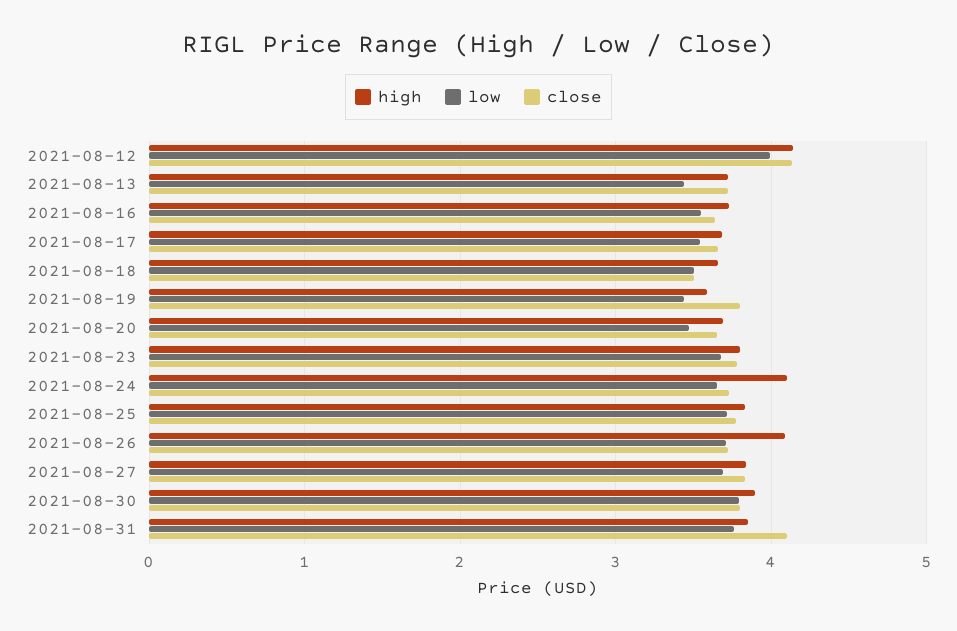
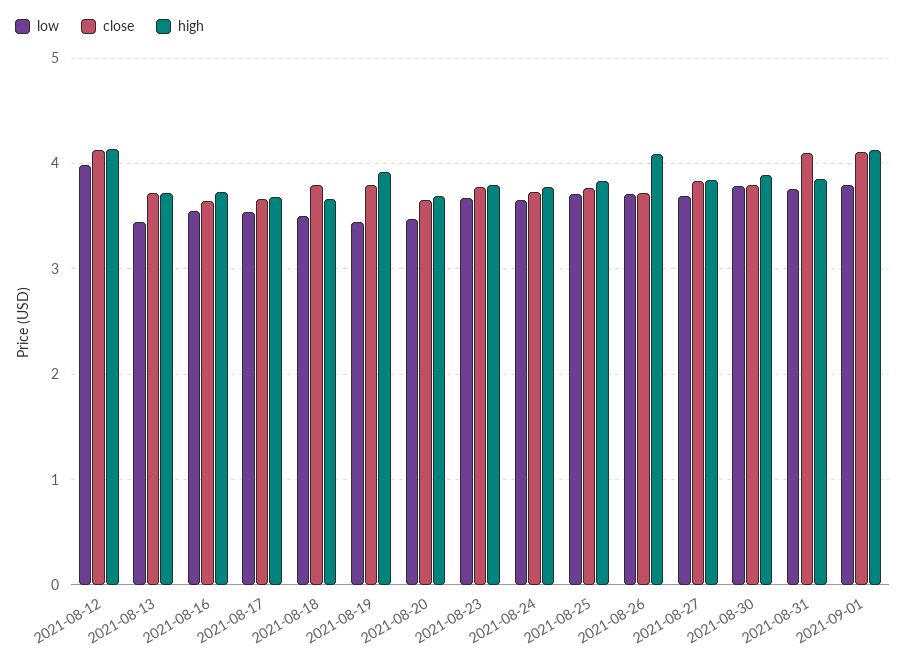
close, 2021-08-18: 3.5 -> 3.8
high, 2021-08-19: 3.6 -> 3.9
high, 2021-08-24: 4.1 -> 3.8
low, 2021-09-01: none -> 3.8
close, 2021-09-01: none -> 4.1
high, 2021-09-01: none -> 4.1

